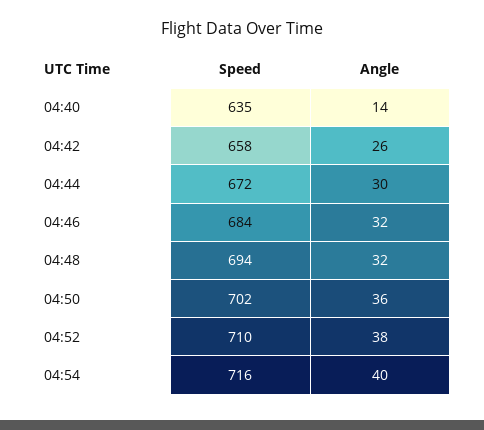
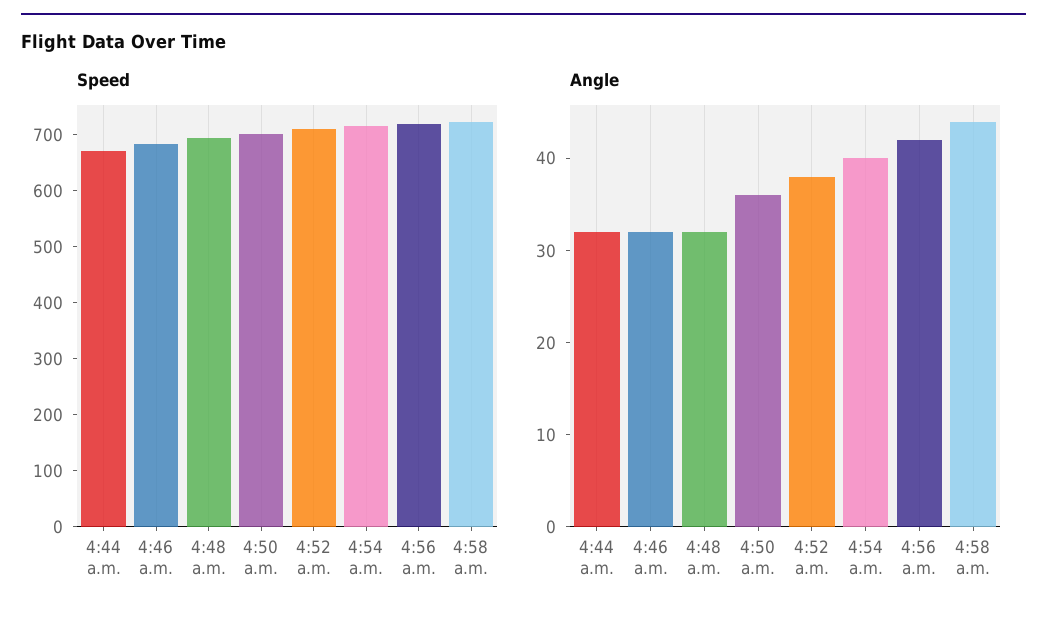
Speed, 04:40: 635 -> none
Angle, 04:40: 14 -> none
Speed, 04:42: 658 -> none
Angle, 04:42: 26 -> none
Angle, 04:44: 30 -> 32
Speed, 4:56 a.m.: none -> 720
Speed, 4:58 a.m.: none -> 720
Angle, 4:56 a.m.: none -> 42
Angle, 4:58 a.m.: none -> 44

